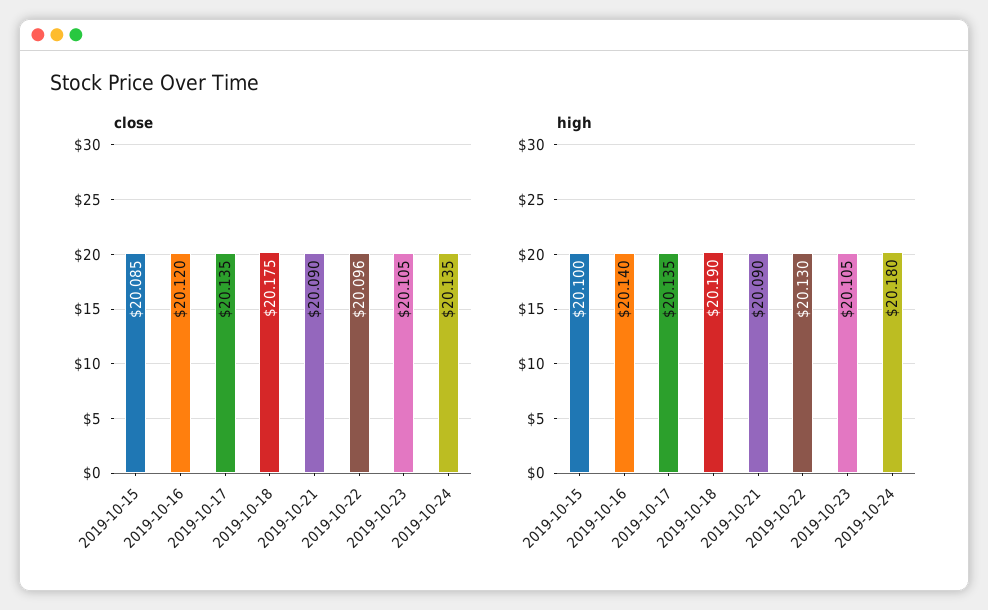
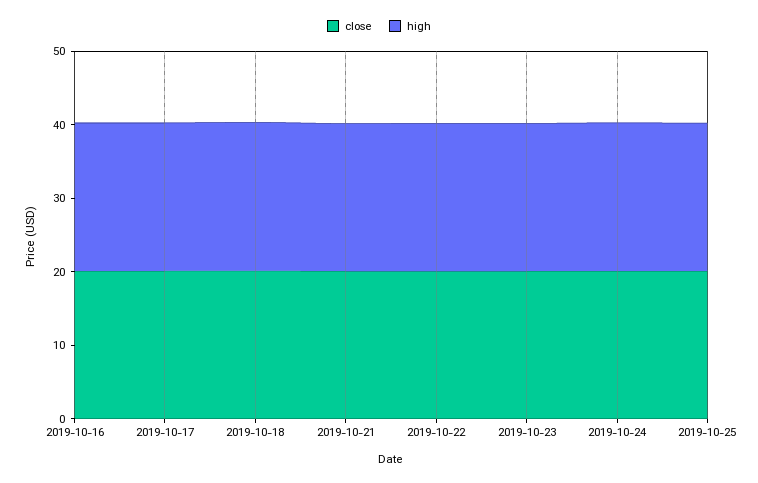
close, 2019-10-15: 20.085 -> none
high, 2019-10-15: 20.1 -> none
close, 2019-10-25: none -> 20
high, 2019-10-25: none -> 20

